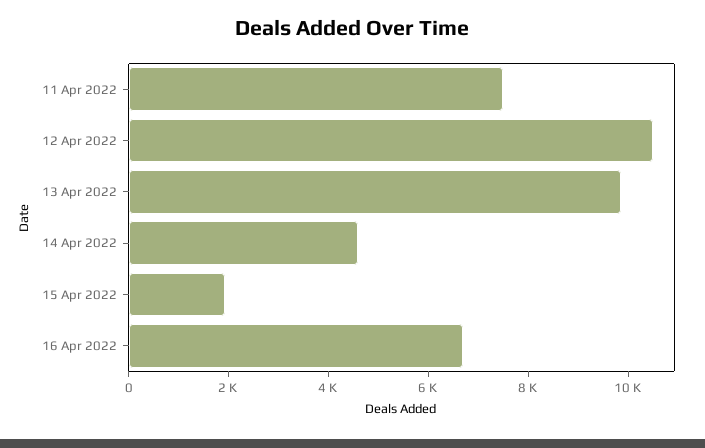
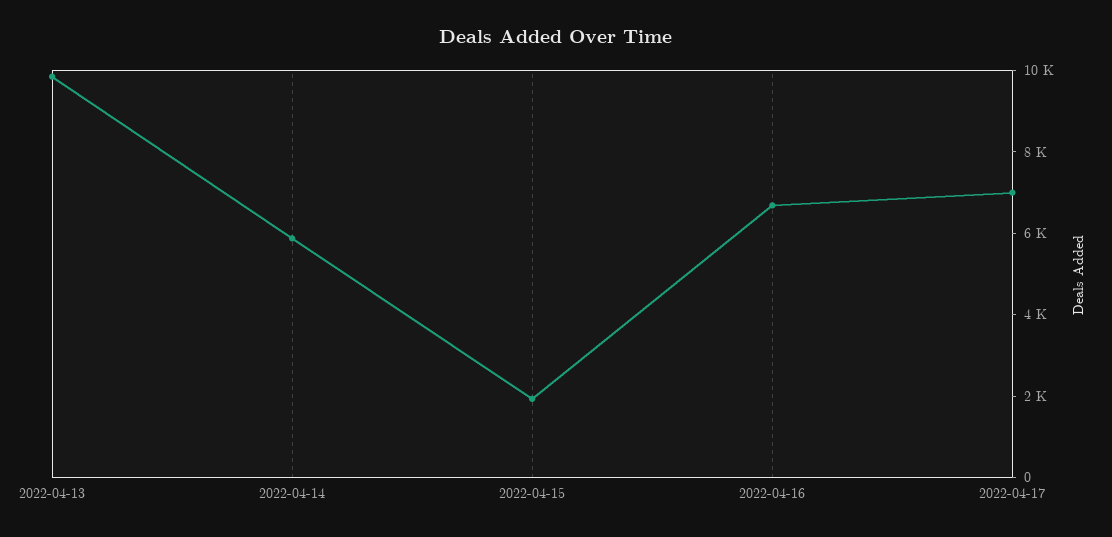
11 Apr 2022: 7500 -> none
12 Apr 2022: 10500 -> none
14 Apr 2022: 4500 -> 6000
2022-04-17: none -> 7000

